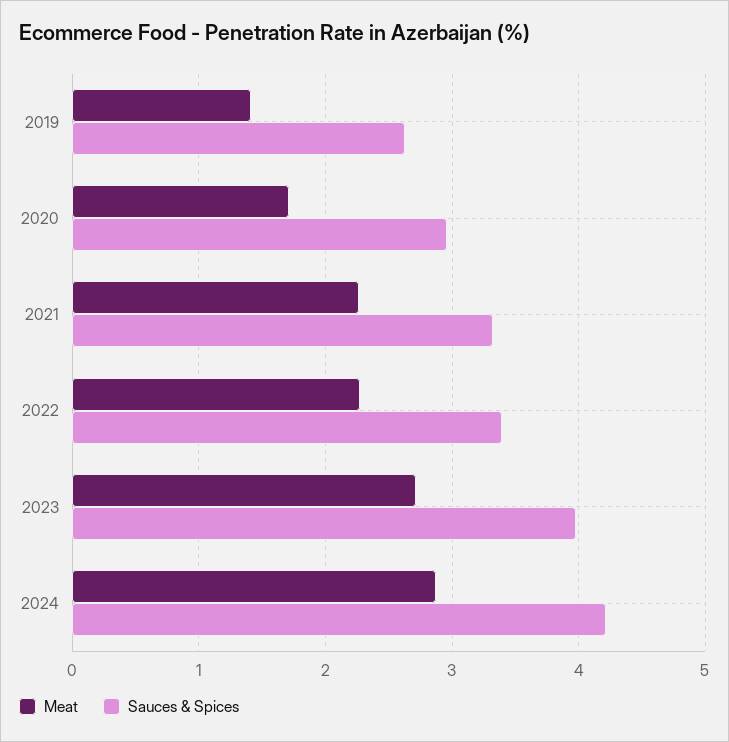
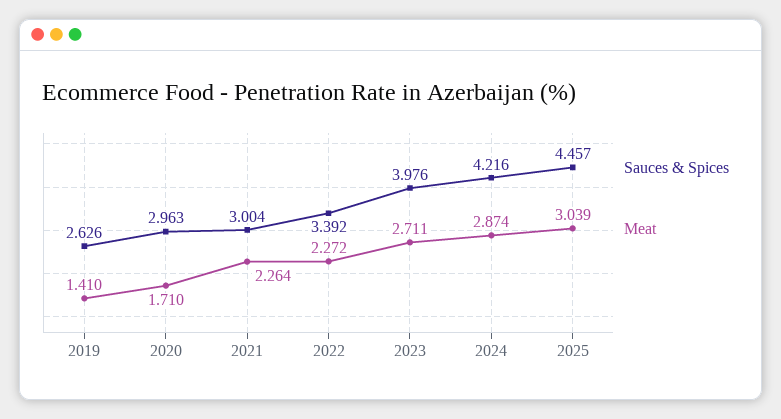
Sauces & Spices, 2021: 3.3 -> 3.004
Sauces & Spices, 2025: none -> 4.457
Meat, 2025: none -> 3.039

